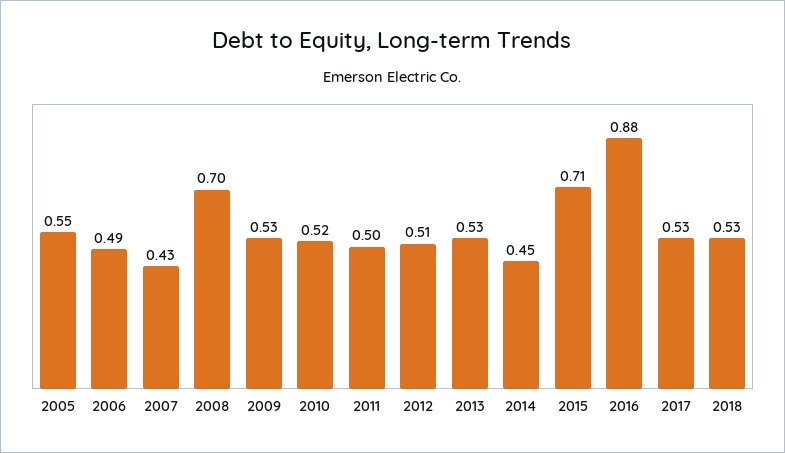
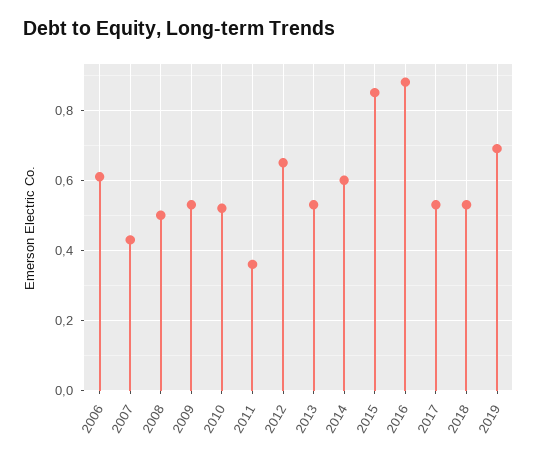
2005: 0.55 -> none
2006: 0.49 -> 0.6
2008: 0.7 -> 0.5
2011: 0.5 -> 0.35
2012: 0.51 -> 0.65
2014: 0.45 -> 0.6
2015: 0.71 -> 0.85
2019: none -> 0.7

